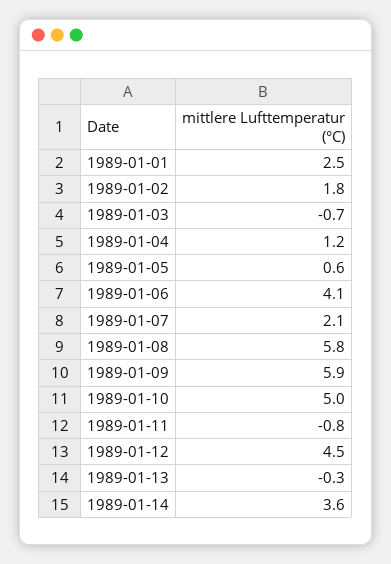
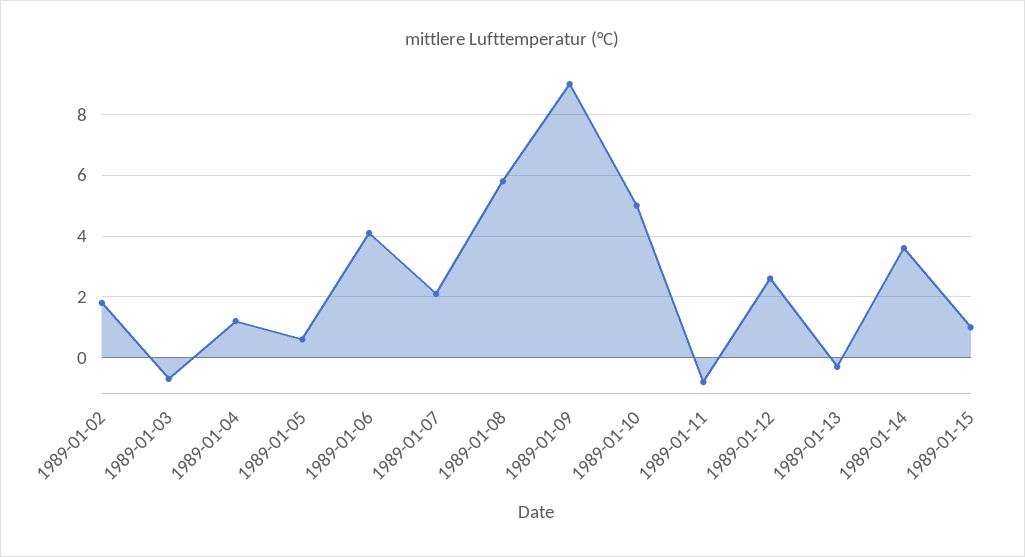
1989-01-01: 2.5 -> none
1989-01-09: 5.9 -> 9
1989-01-12: 4.5 -> 2.5
1989-01-15: none -> 1

